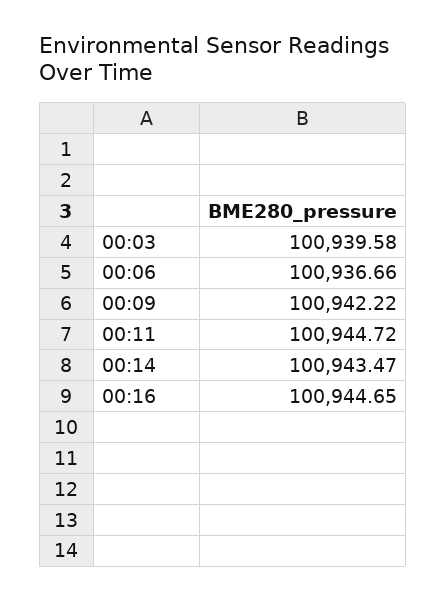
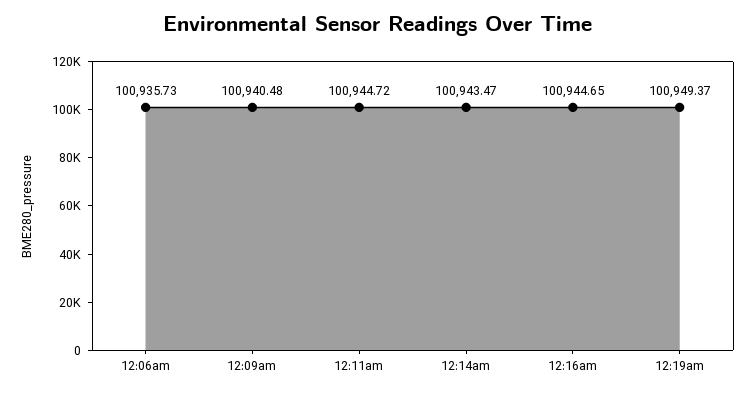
00:03: 100939.58 -> none
00:06: 100936.66 -> 100935.73
00:09: 100942.22 -> 100940.48
12:19am: none -> 100949.37

